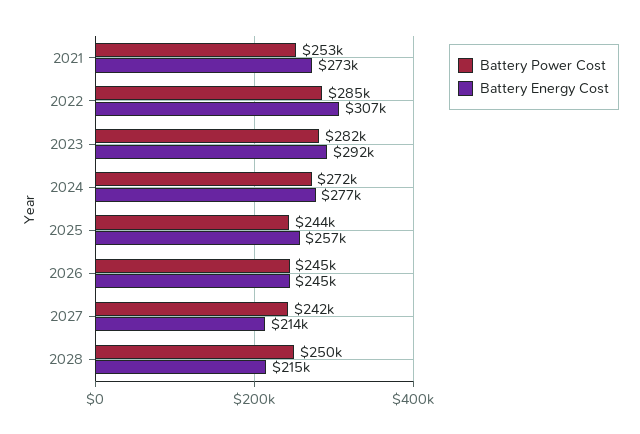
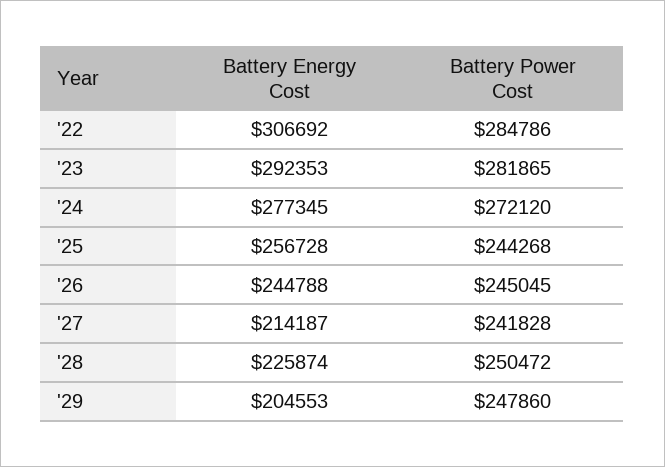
Battery Power Cost, 2021: 253000 -> none
Battery Energy Cost, 2021: 273000 -> none
Battery Energy Cost, 2028: 215000 -> 225874
Battery Energy Cost, '29: none -> 204553
Battery Power Cost, '29: none -> 247860

